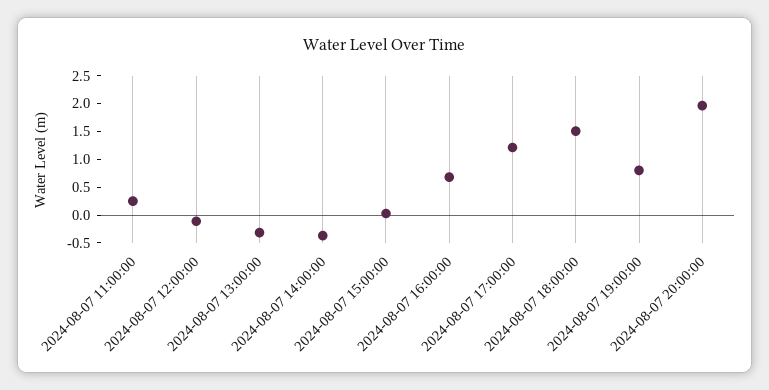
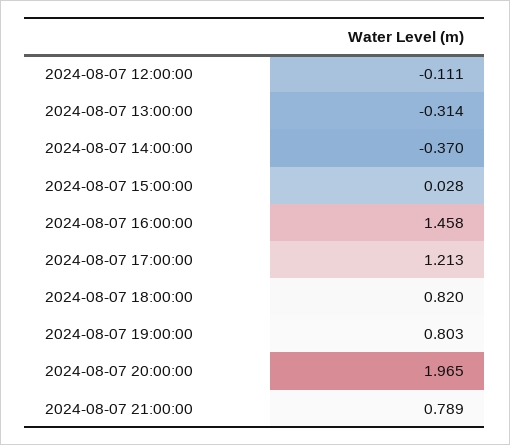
2024-08-07 11:00:00: 0.25 -> none
2024-08-07 16:00:00: 0.75 -> 1.458
2024-08-07 18:00:00: 1.5 -> 0.82
2024-08-07 21:00:00: none -> 0.789

